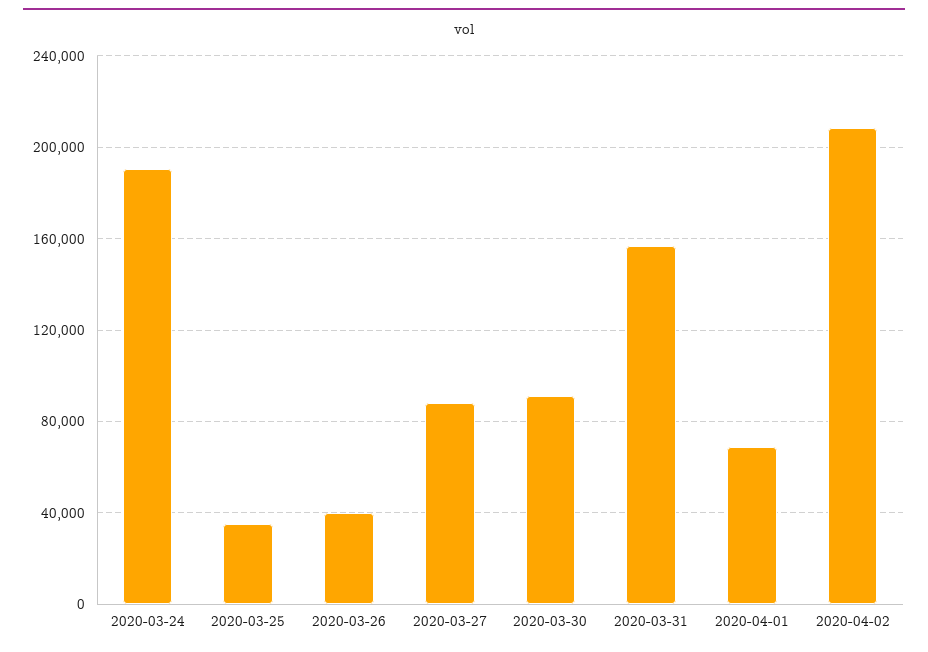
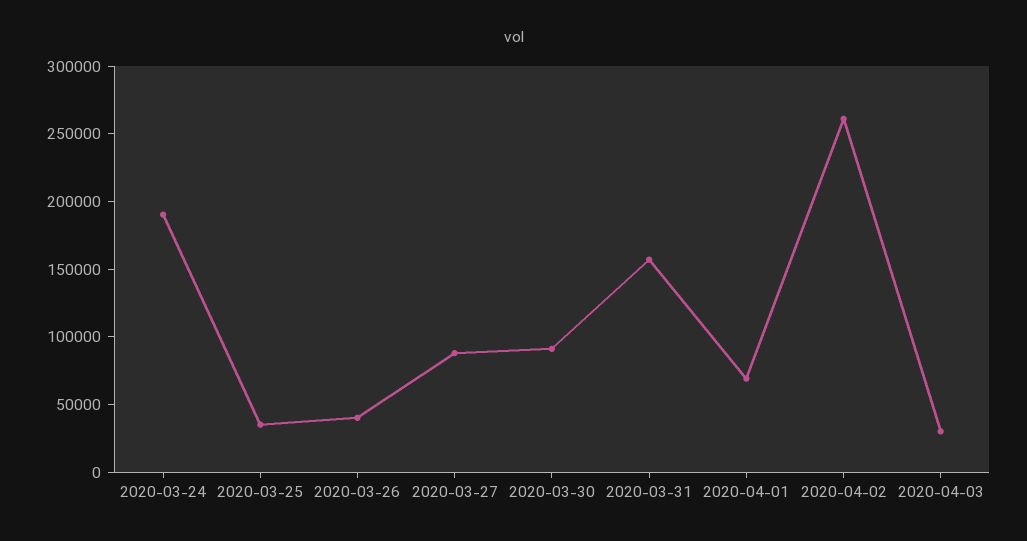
2020-04-02: 210000 -> 260000
2020-04-03: none -> 30000

